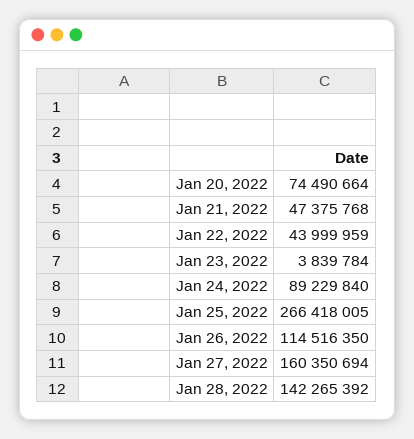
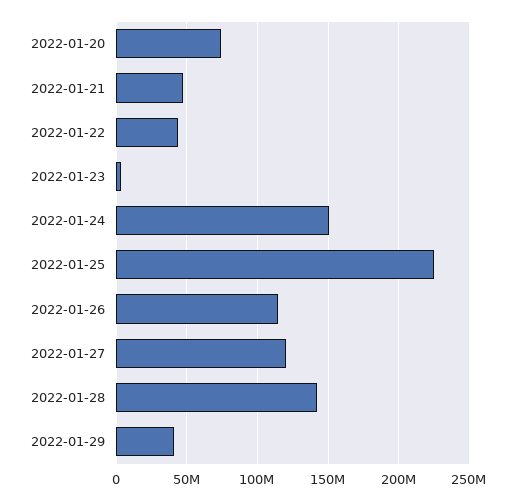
Jan 24, 2022: 89229840 -> 150000000
Jan 25, 2022: 266418005 -> 225000000
Jan 27, 2022: 160350694 -> 120000000
2022-01-29: none -> 40000000

